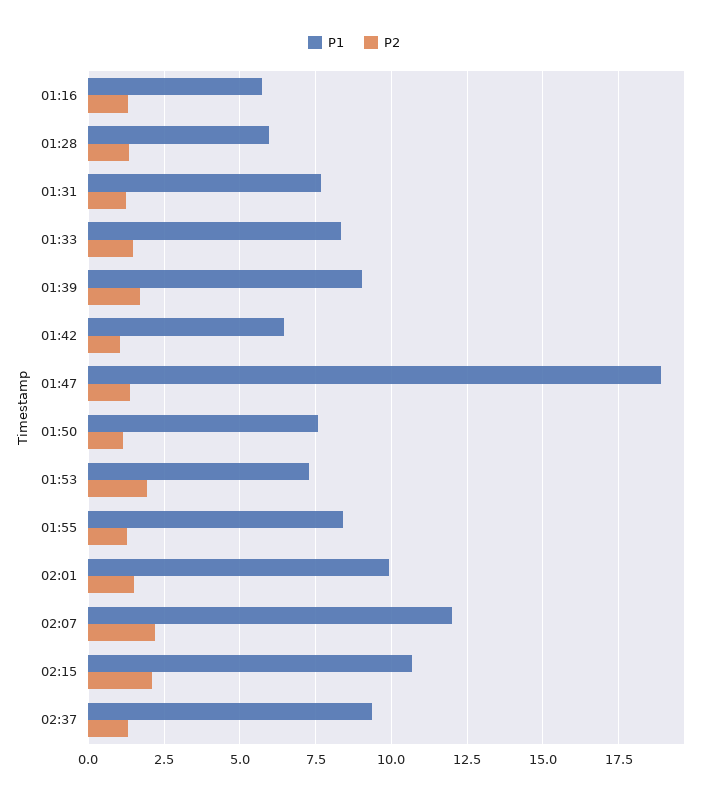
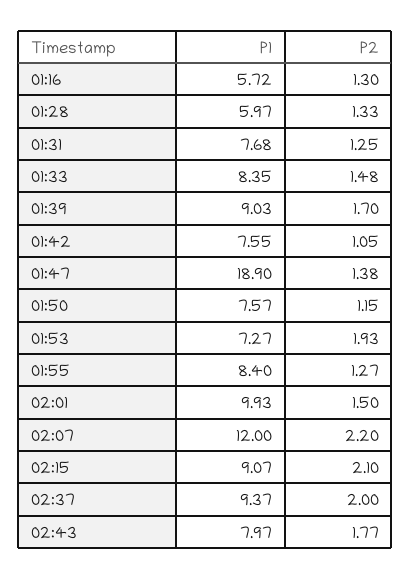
P1, 01:42: 6.5 -> 7.55
P1, 02:15: 10.75 -> 9.07
P2, 02:37: 1.25 -> 2
P1, 02:43: none -> 7.97
P2, 02:43: none -> 1.77

